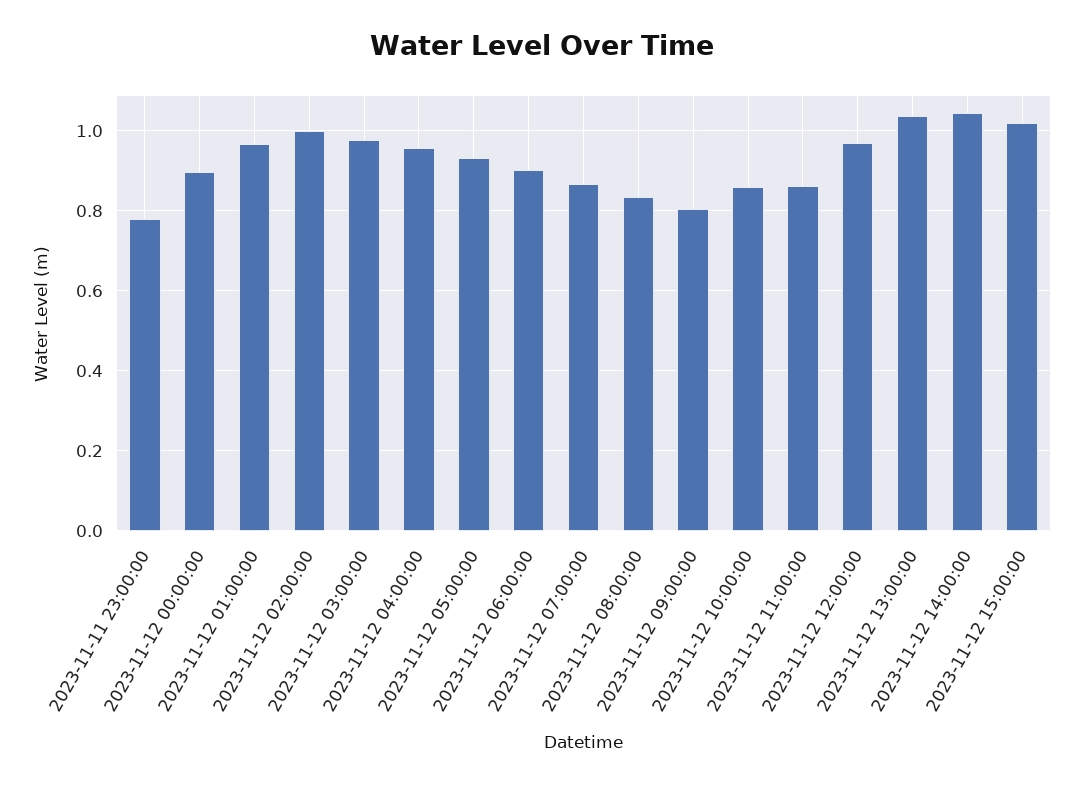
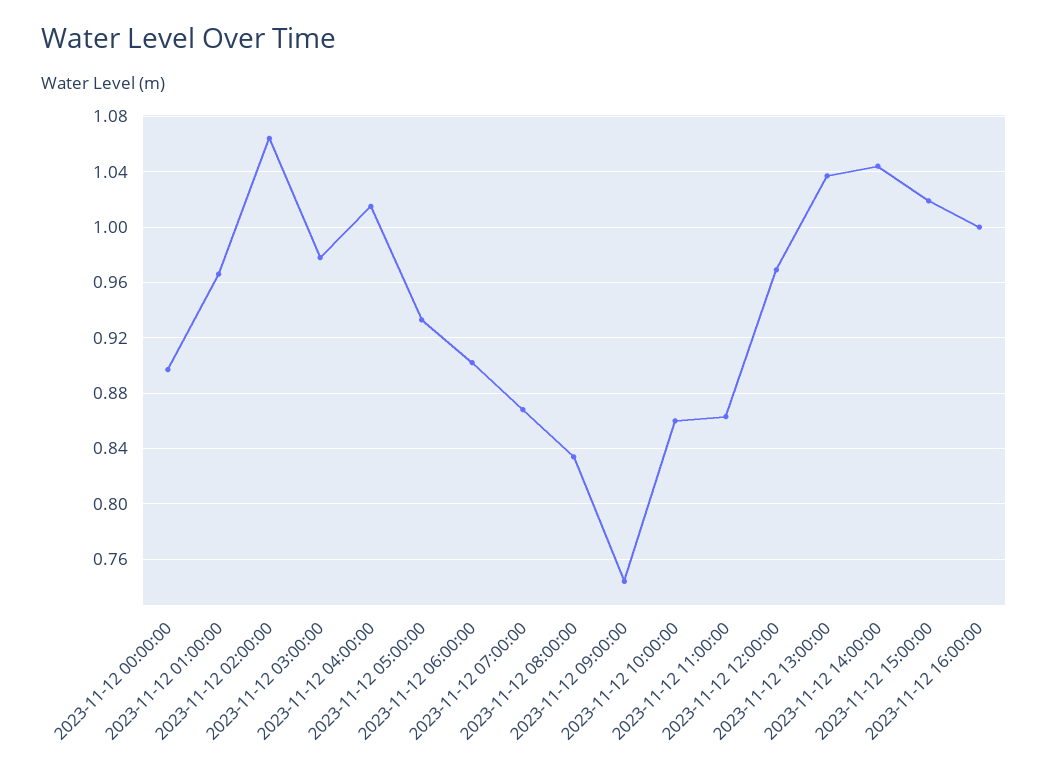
2023-11-11 23:00:00: 0.78 -> none
2023-11-12 02:00:00: 1 -> 1.065
2023-11-12 04:00:00: 0.96 -> 1.015
2023-11-12 09:00:00: 0.8 -> 0.745
2023-11-12 16:00:00: none -> 1

